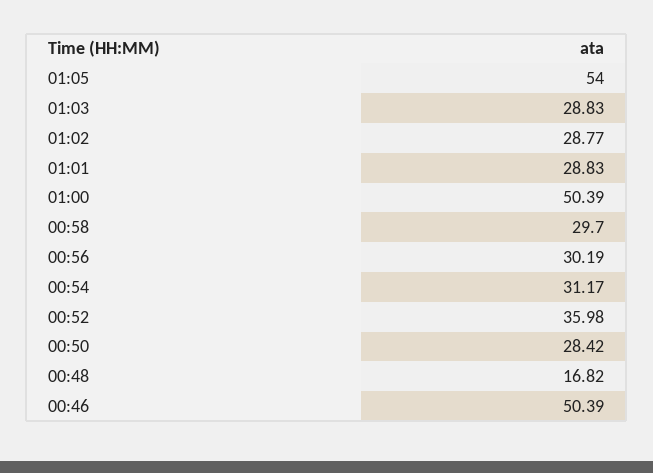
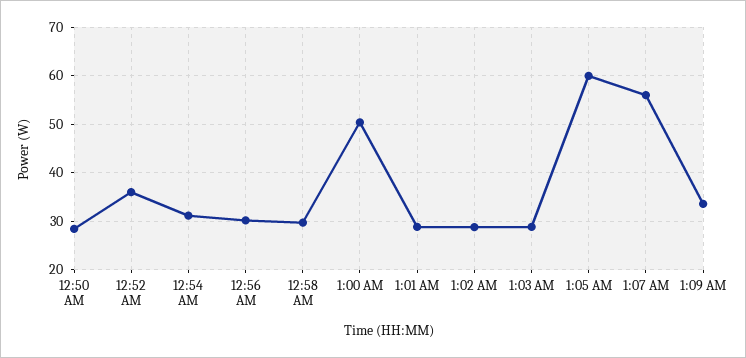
01:05: 54 -> 60
00:48: 16.82 -> none
00:46: 50.39 -> none
1:07 AM: none -> 56
1:09 AM: none -> 34

